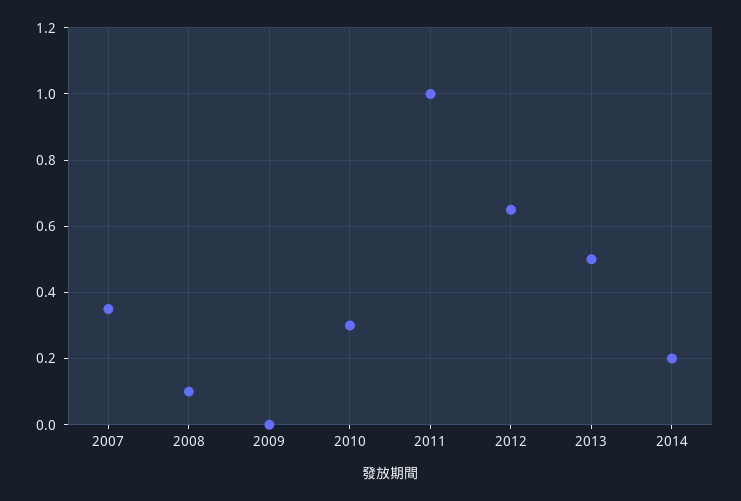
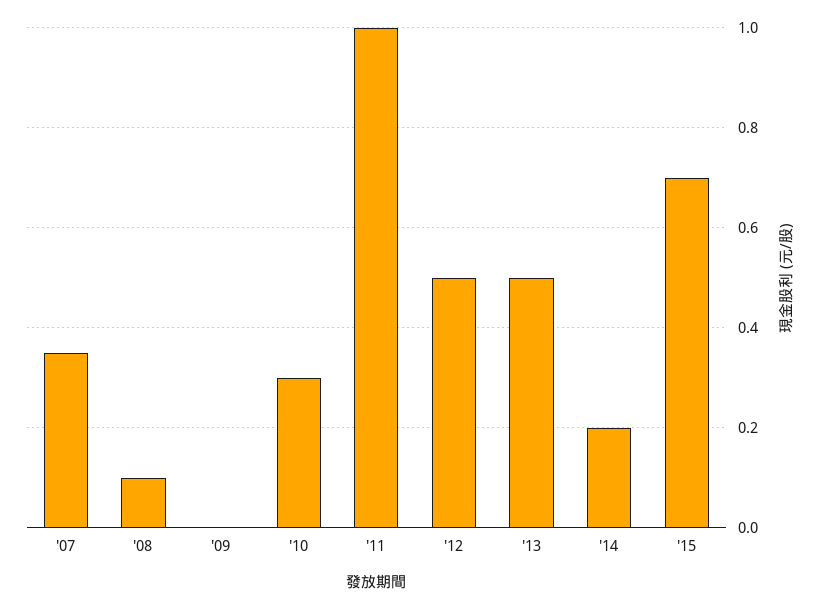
2012: 0.65 -> 0.5
'15: none -> 0.7

